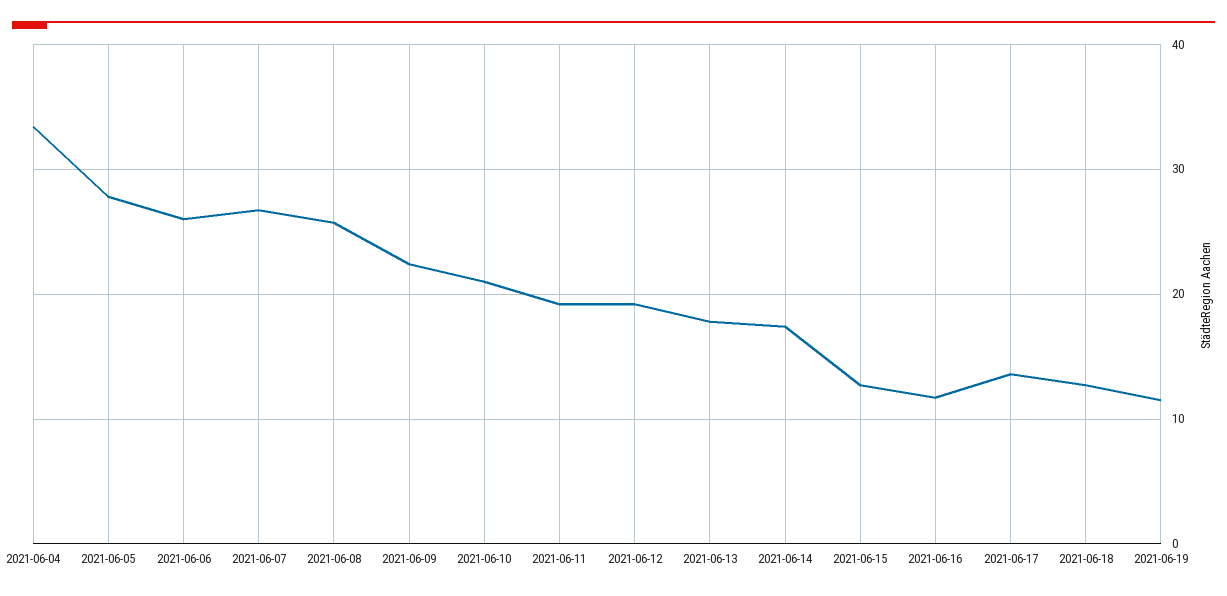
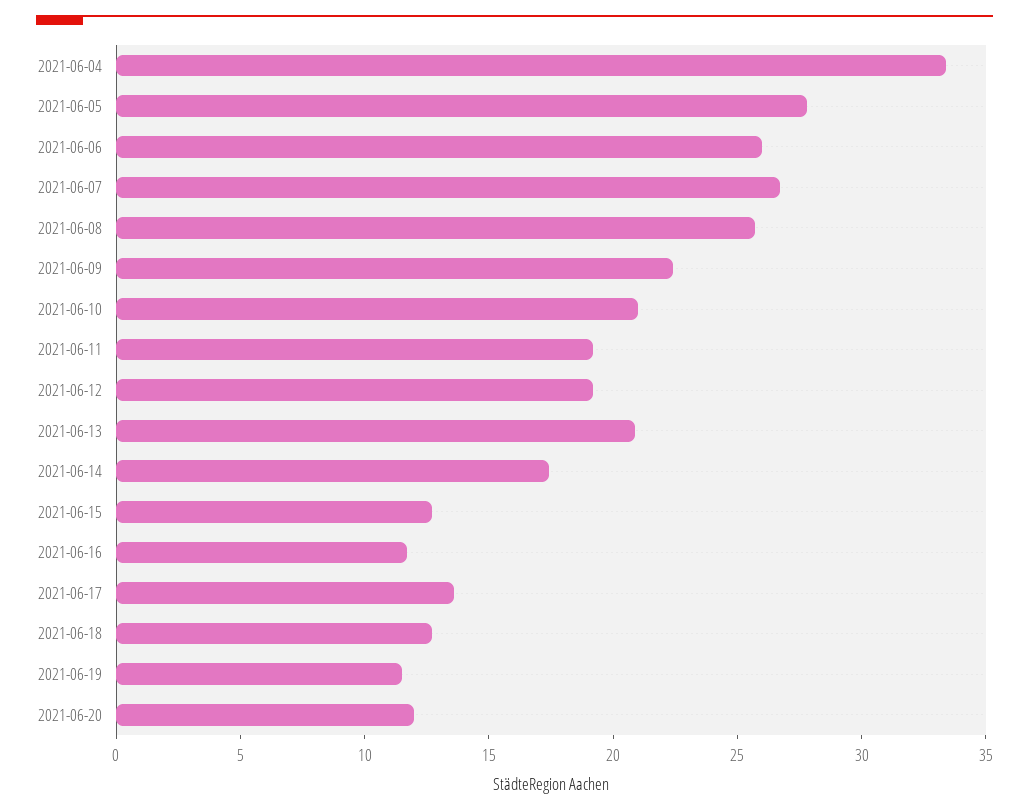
2021-06-13: 18 -> 21
2021-06-20: none -> 12

